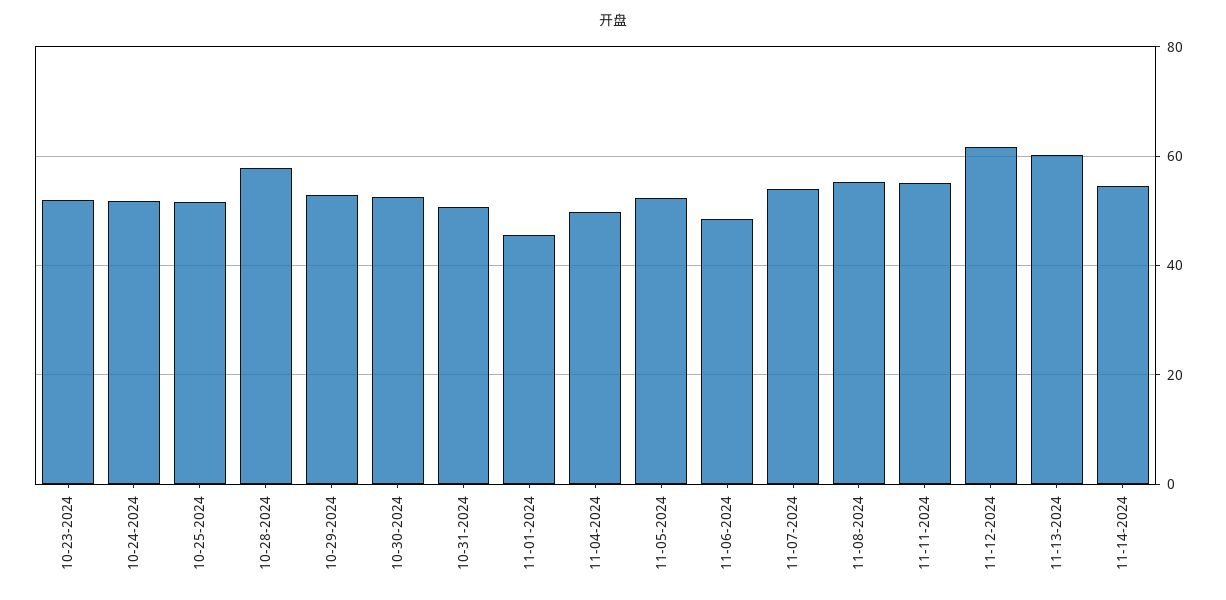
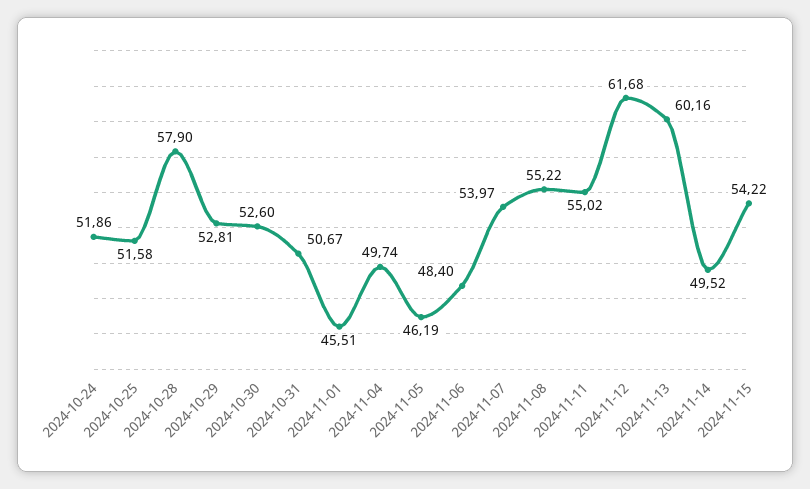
10-23-2024: 52 -> none
11-05-2024: 52 -> 46.19
11-14-2024: 54 -> 49.52
2024-11-15: none -> 54.22

